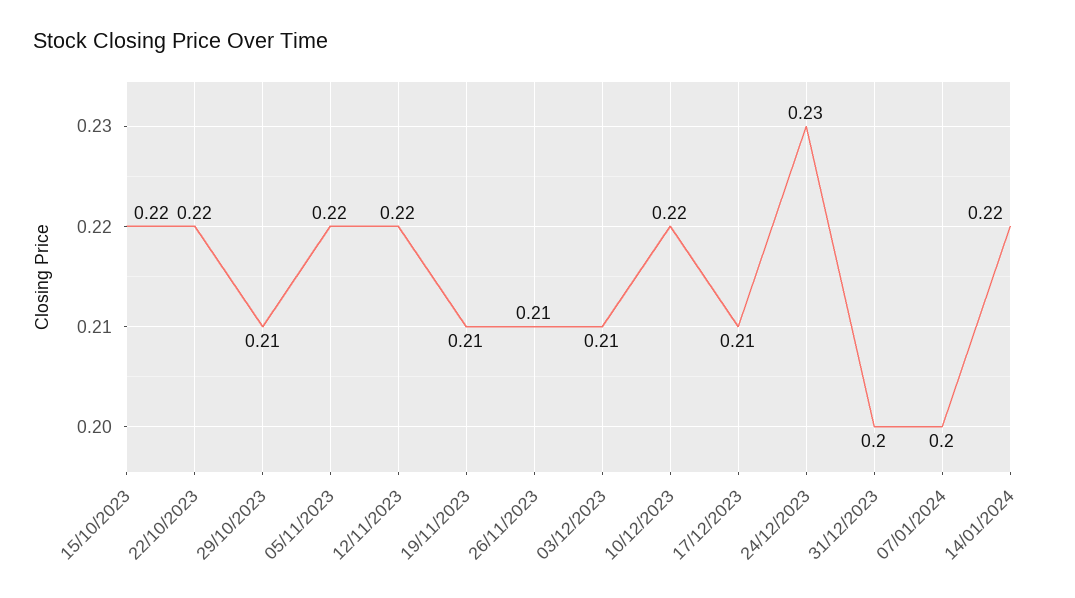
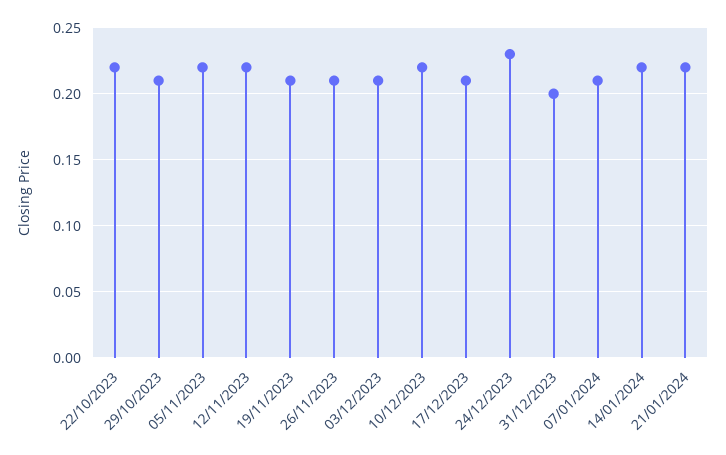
15/10/2023: 0.22 -> none
07/01/2024: 0.2 -> 0.21
21/01/2024: none -> 0.22

